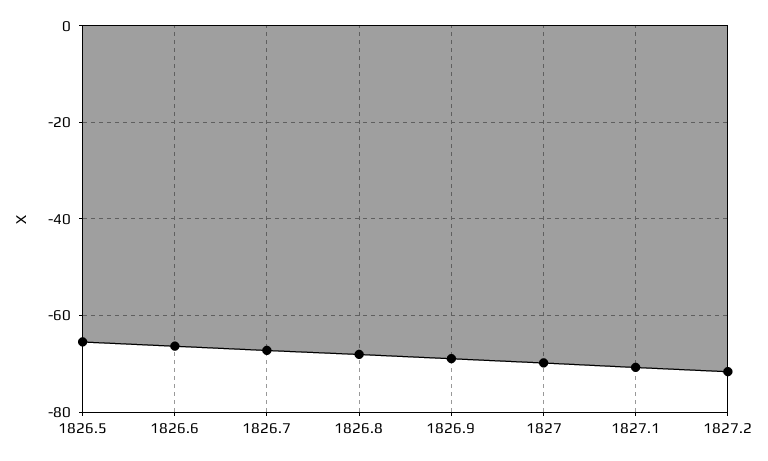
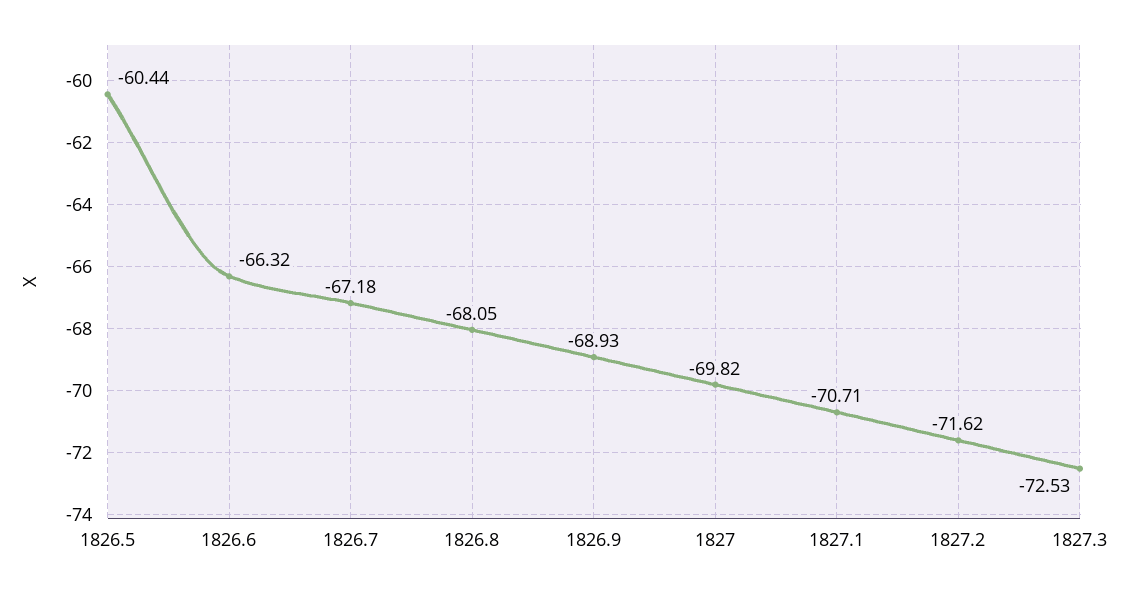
1826.5: -66 -> -60.44
1827.3: none -> -72.53

